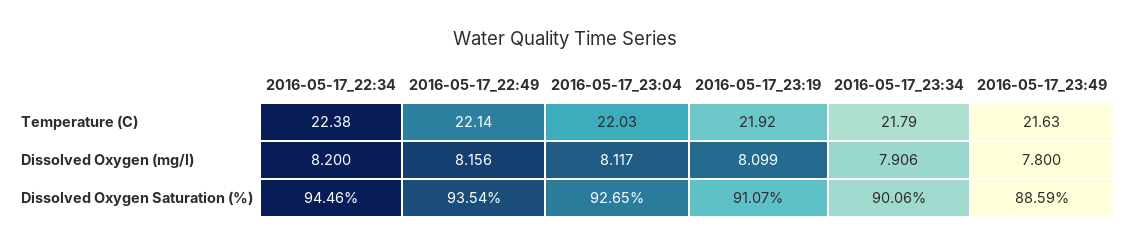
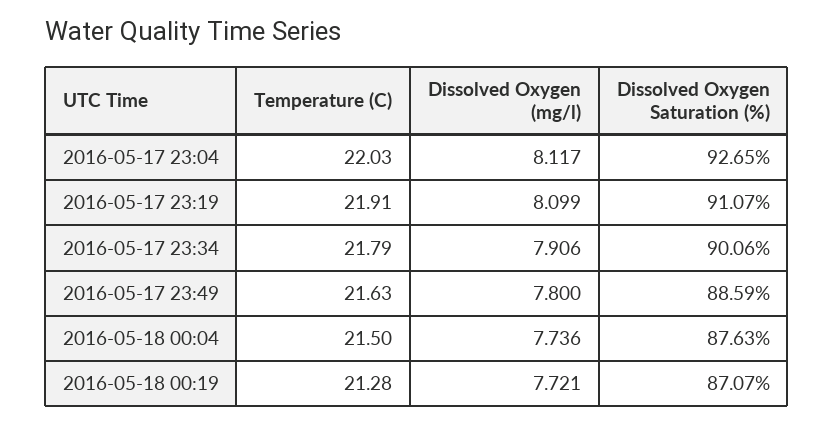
2016-05-17_22:34, Temperature (C): 22.38 -> none
2016-05-17_22:49, Temperature (C): 22.14 -> none
2016-05-17_23:19, Temperature (C): 21.92 -> 21.91
2016-05-17_22:34, Dissolved Oxygen (mg/l): 8.2 -> none
2016-05-17_22:49, Dissolved Oxygen (mg/l): 8.156 -> none
2016-05-17_22:34, Dissolved Oxygen Saturation (%): 94.46 -> none
2016-05-17_22:49, Dissolved Oxygen Saturation (%): 93.54 -> none
2016-05-18 00:04, Temperature (C): none -> 21.5
2016-05-18 00:04, Dissolved Oxygen (mg/l): none -> 7.736
2016-05-18 00:04, Dissolved Oxygen Saturation (%): none -> 87.63
2016-05-18 00:19, Temperature (C): none -> 21.28
2016-05-18 00:19, Dissolved Oxygen (mg/l): none -> 7.721
2016-05-18 00:19, Dissolved Oxygen Saturation (%): none -> 87.07

